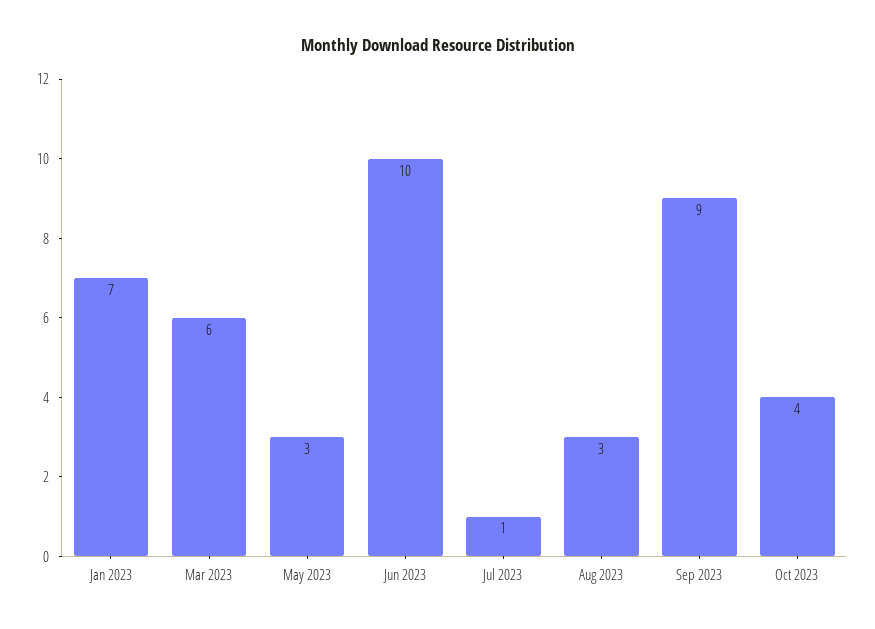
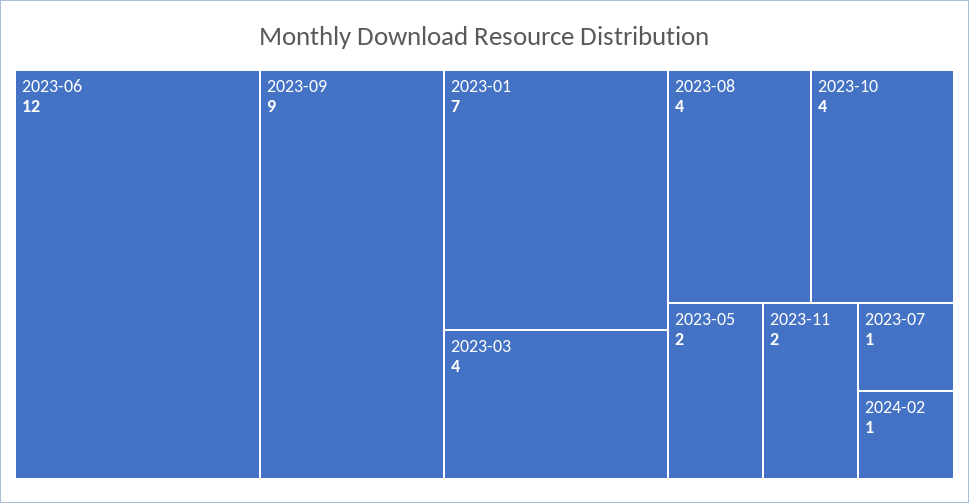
Mar 2023: 6 -> 4
May 2023: 3 -> 2
Jun 2023: 10 -> 12
Aug 2023: 3 -> 4
2023-11: none -> 2
2024-02: none -> 1

